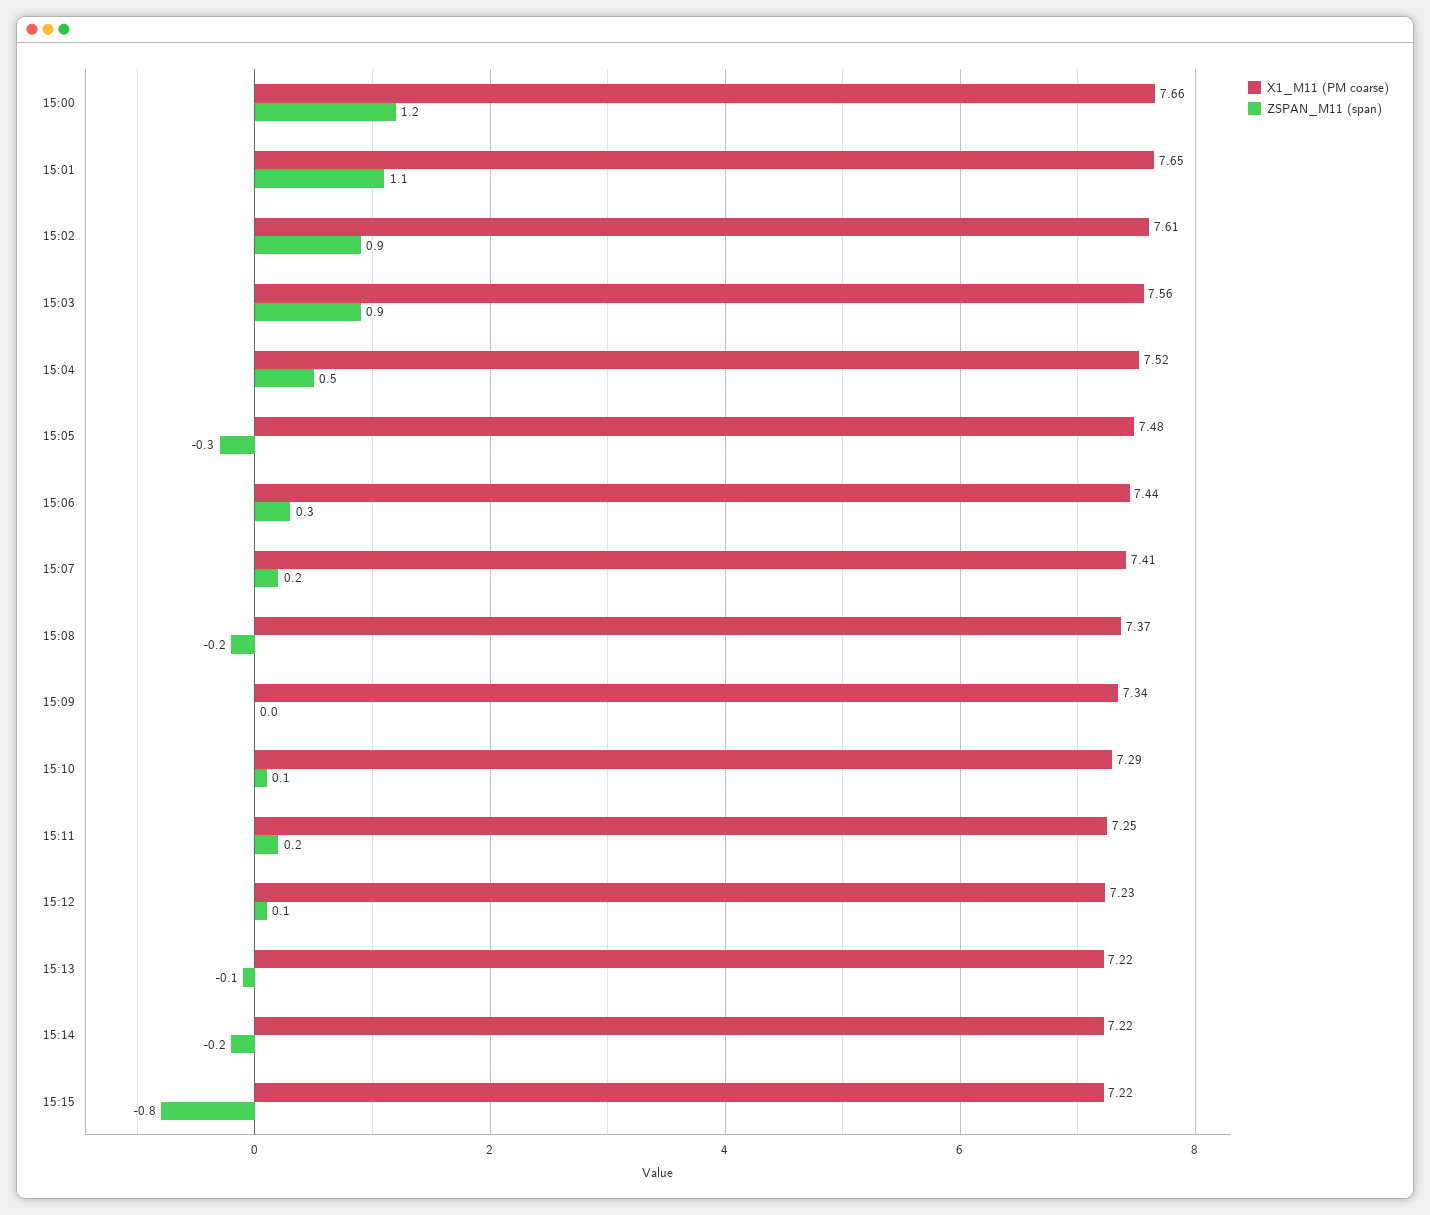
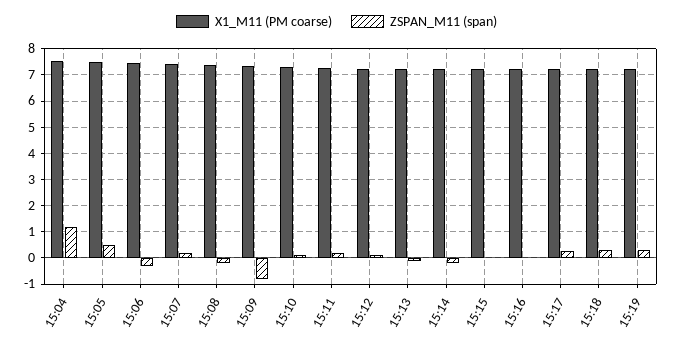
X1_M11 (PM coarse), 15:00: 7.66 -> none
ZSPAN_M11 (span), 15:00: 1.2 -> none
X1_M11 (PM coarse), 15:01: 7.65 -> none
ZSPAN_M11 (span), 15:01: 1.1 -> none
X1_M11 (PM coarse), 15:02: 7.61 -> none
ZSPAN_M11 (span), 15:02: 0.9 -> none
X1_M11 (PM coarse), 15:03: 7.56 -> none
ZSPAN_M11 (span), 15:03: 0.9 -> none
ZSPAN_M11 (span), 15:04: 0.5 -> 1.25
ZSPAN_M11 (span), 15:05: -0.3 -> 0.5
ZSPAN_M11 (span), 15:06: 0.3 -> -0.25
ZSPAN_M11 (span), 15:09: 0 -> -0.75
ZSPAN_M11 (span), 15:15: -0.8 -> 0
X1_M11 (PM coarse), 15:16: none -> 7.25
ZSPAN_M11 (span), 15:16: none -> 0
X1_M11 (PM coarse), 15:17: none -> 7.25
ZSPAN_M11 (span), 15:17: none -> 0.25
X1_M11 (PM coarse), 15:18: none -> 7.25
ZSPAN_M11 (span), 15:18: none -> 0.25
X1_M11 (PM coarse), 15:19: none -> 7.25
ZSPAN_M11 (span), 15:19: none -> 0.25

